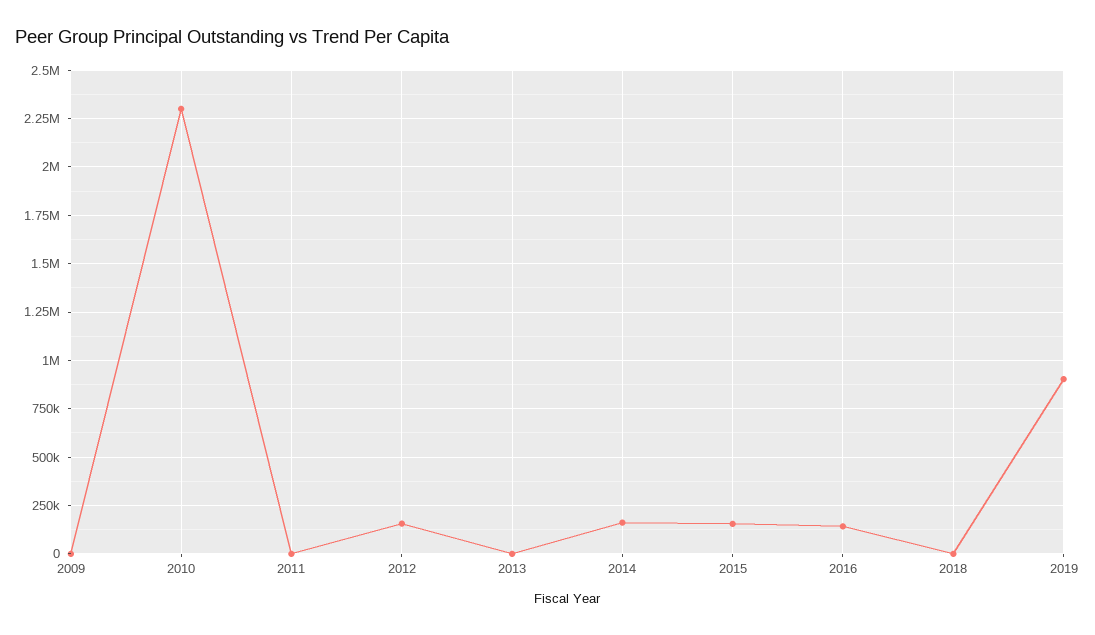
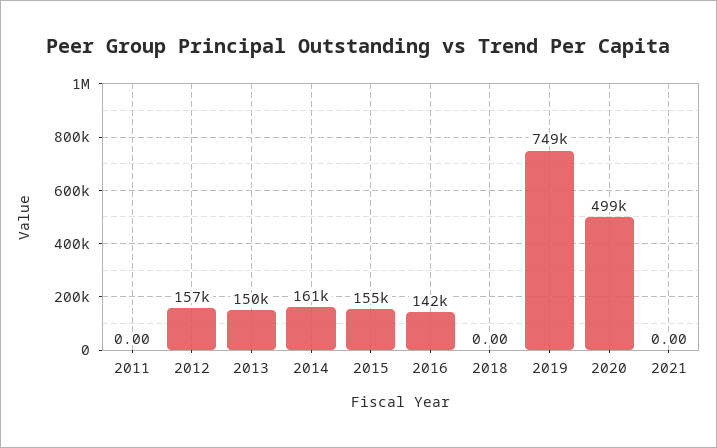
2009: 0 -> none
2010: 2300000 -> none
2013: 0 -> 150000
2019: 900000 -> 749000
2020: none -> 499000
2021: none -> 0

